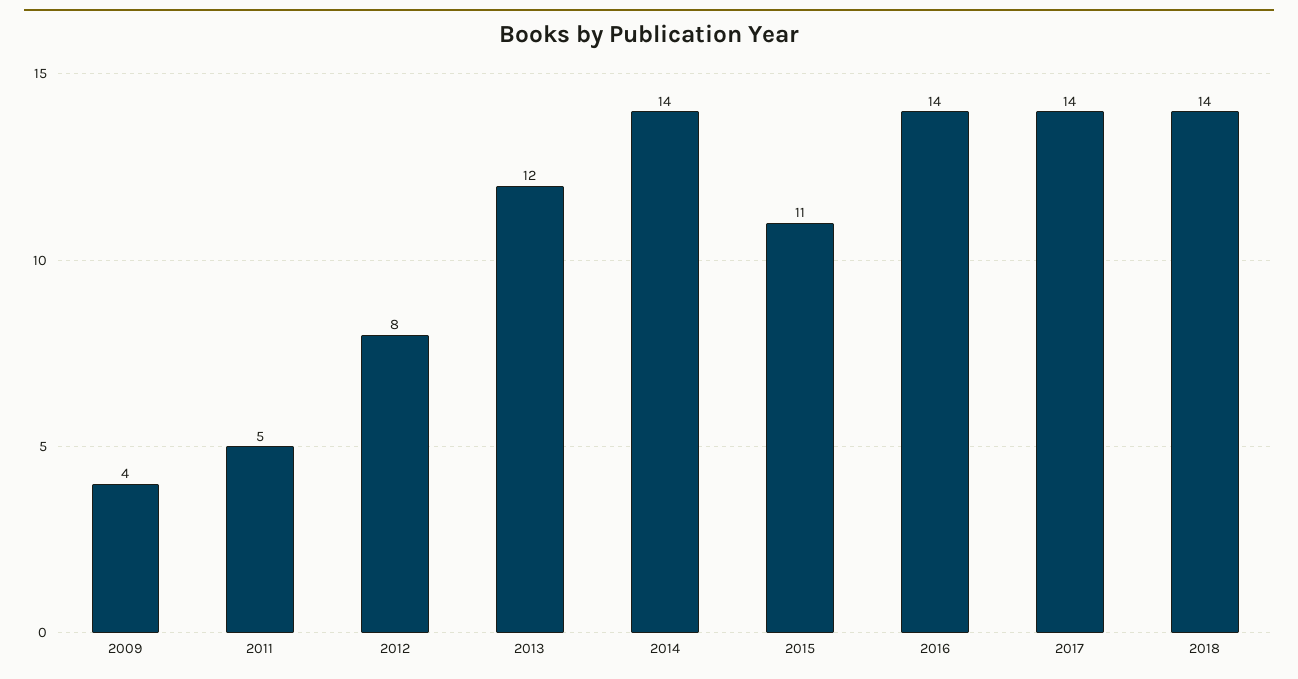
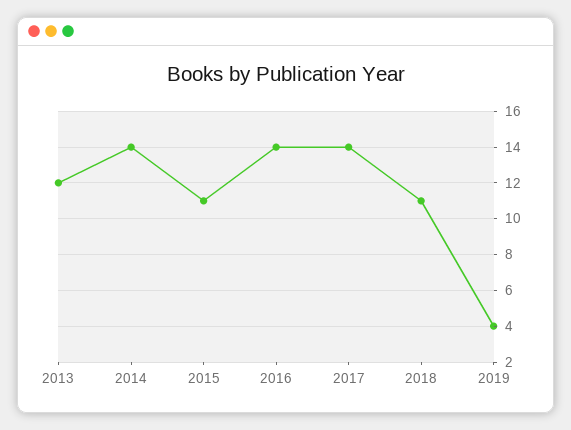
2009: 4 -> none
2011: 5 -> none
2012: 8 -> none
2018: 14 -> 11
2019: none -> 4

